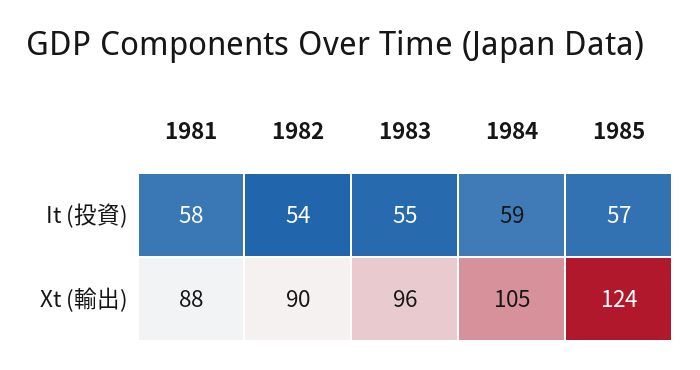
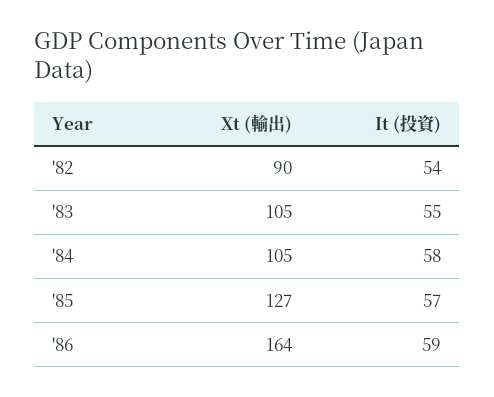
1981, It (投資): 58 -> none
1984, It (投資): 59 -> 58
1981, Xt (輸出): 88 -> none
1983, Xt (輸出): 96 -> 105
1985, Xt (輸出): 124 -> 127
'86, Xt (輸出): none -> 164
'86, It (投資): none -> 59

